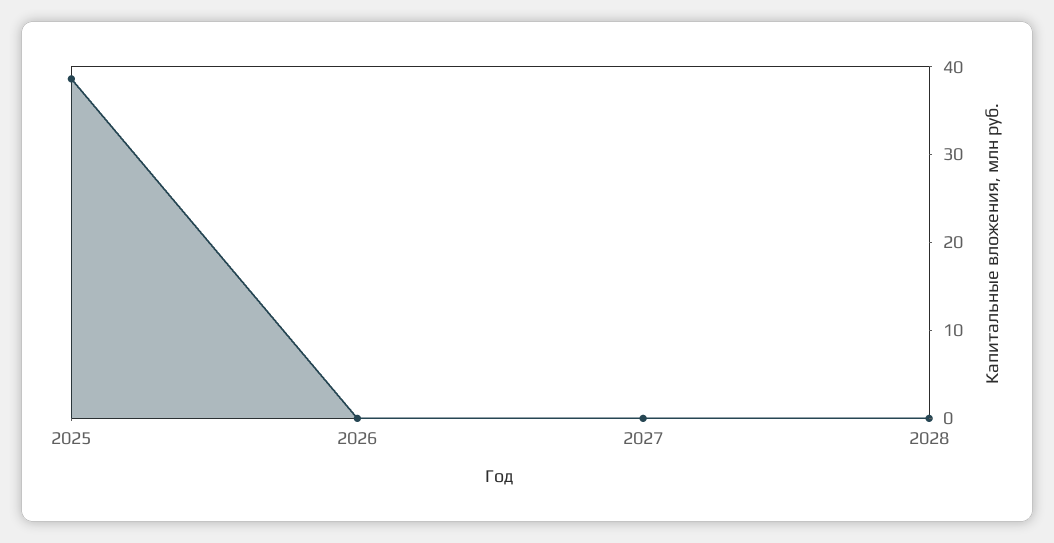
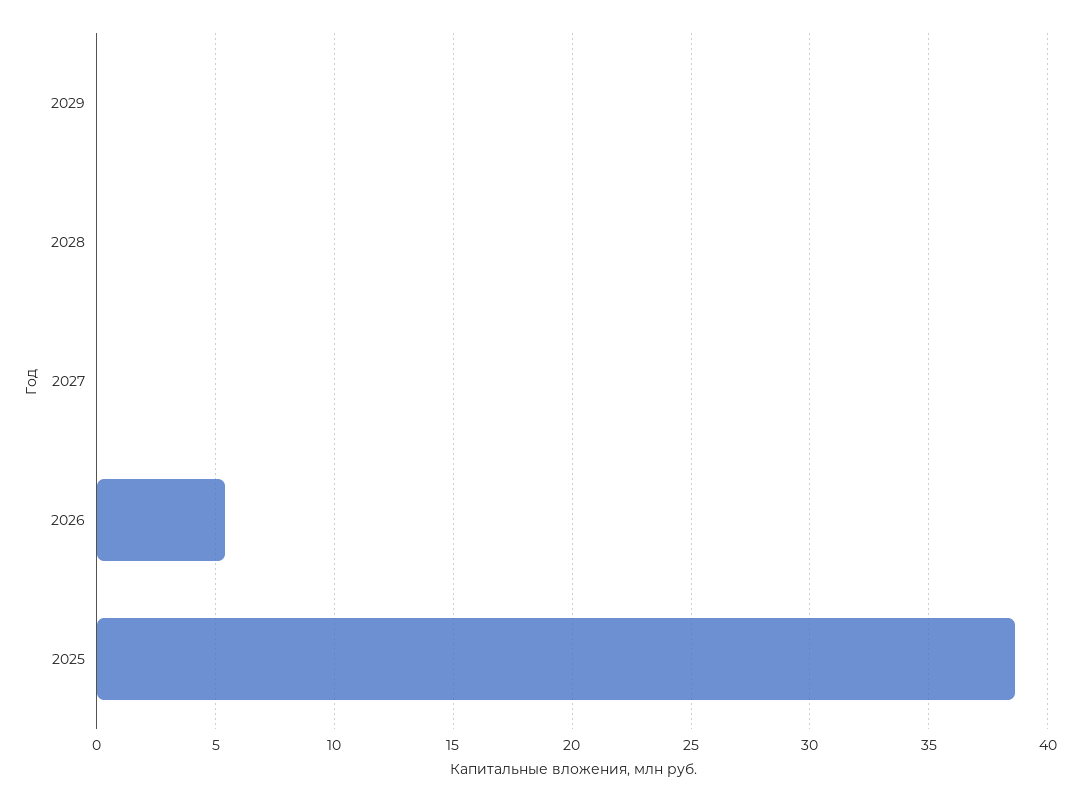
2026: 0 -> 5.5
2029: none -> 0

